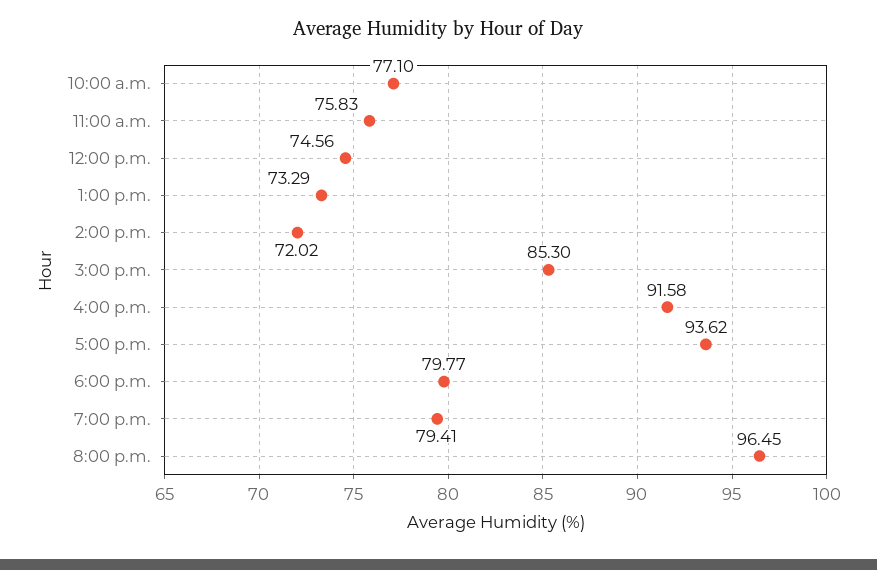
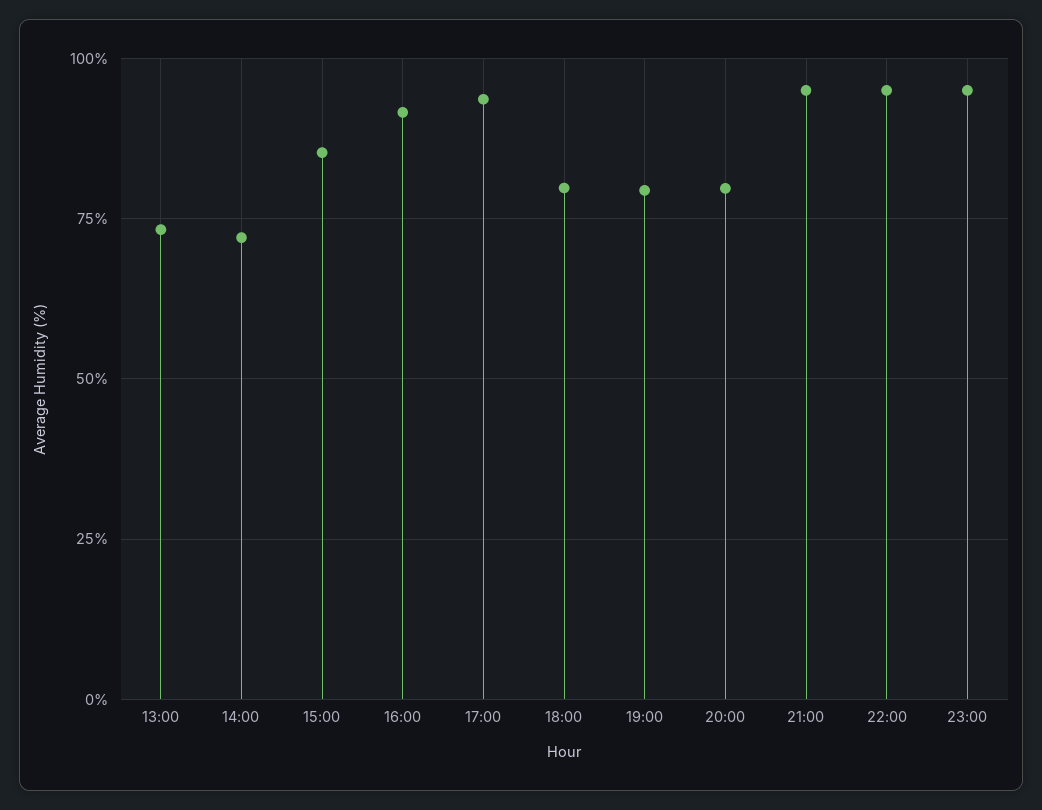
10:00 a.m.: 77.1 -> none
11:00 a.m.: 75.83 -> none
12:00 p.m.: 74.56 -> none
8:00 p.m.: 96.45 -> 80
21:00: none -> 95
22:00: none -> 95
23:00: none -> 95

